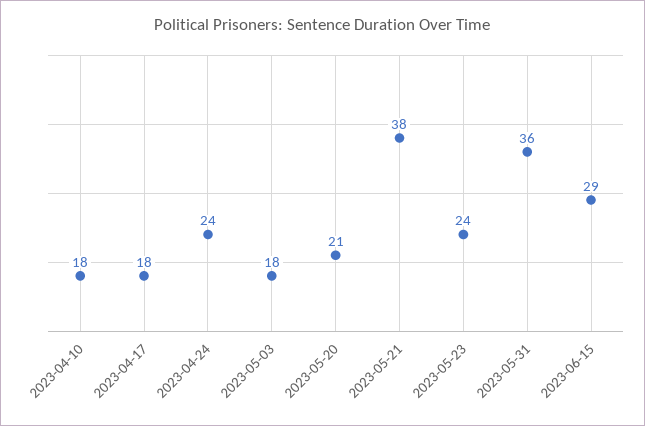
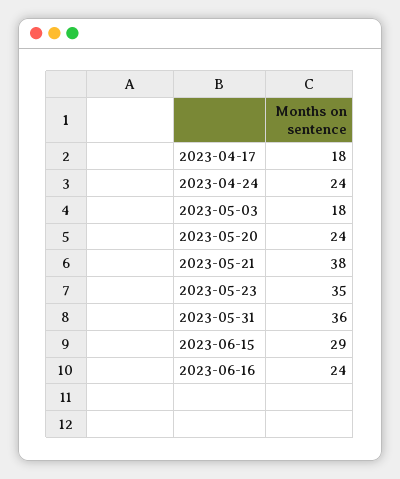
2023-04-10: 18 -> none
2023-05-20: 21 -> 24
2023-05-23: 24 -> 35
2023-06-16: none -> 24

